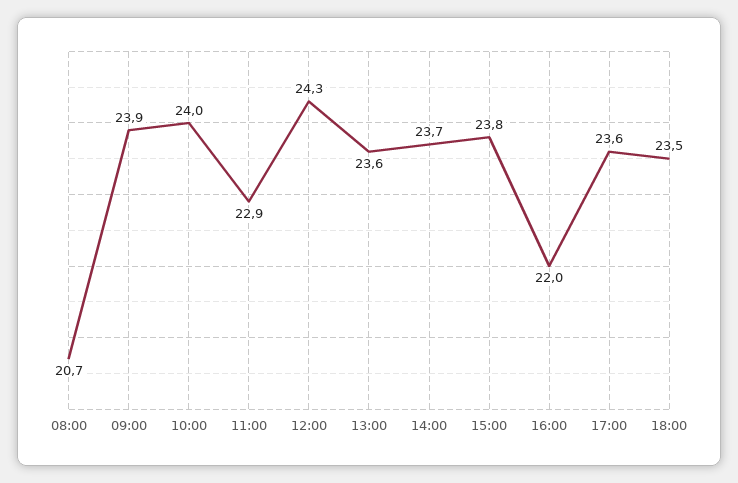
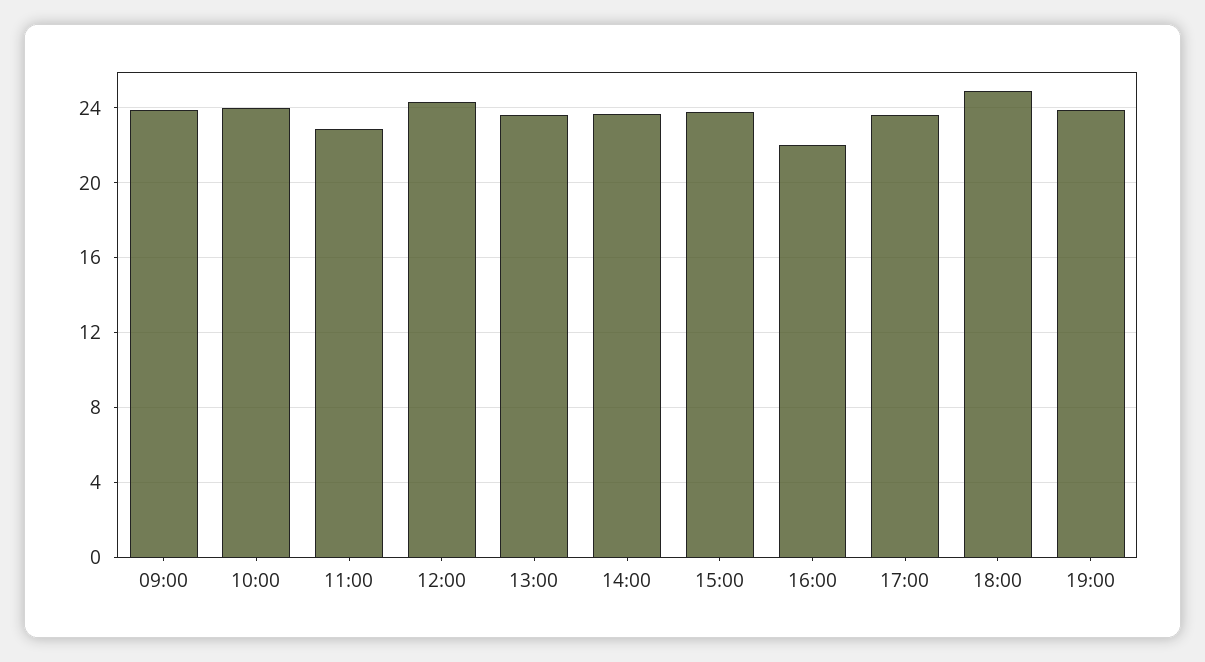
08:00: 20.7 -> none
18:00: 23.5 -> 25
19:00: none -> 24

